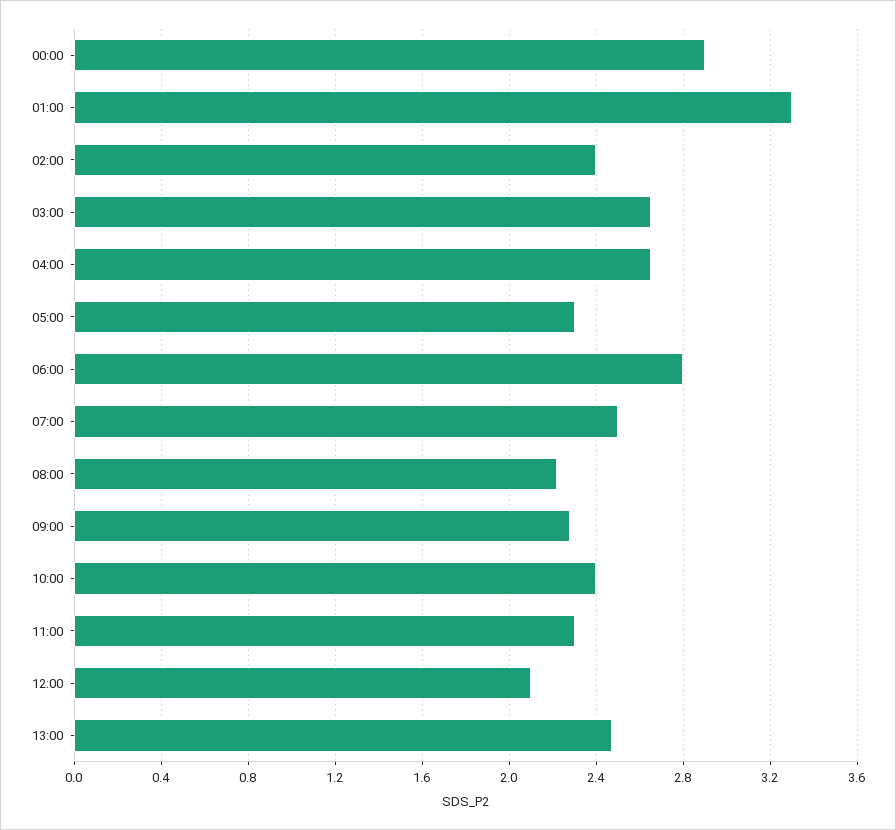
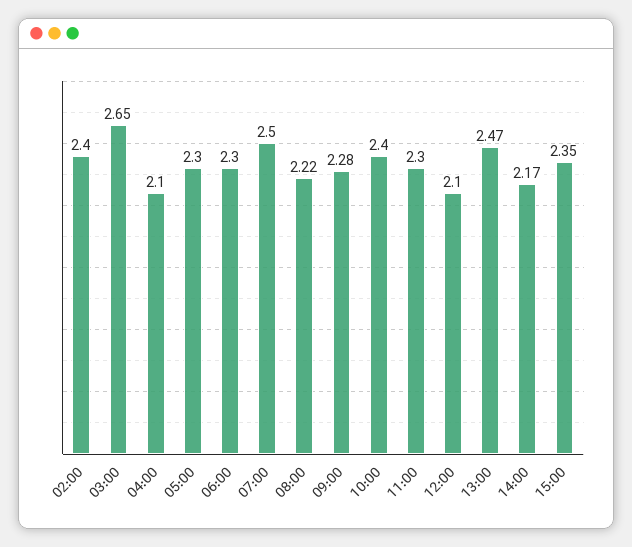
00:00: 2.9 -> none
01:00: 3.3 -> none
04:00: 2.65 -> 2.1
06:00: 2.8 -> 2.3
14:00: none -> 2.17
15:00: none -> 2.35

